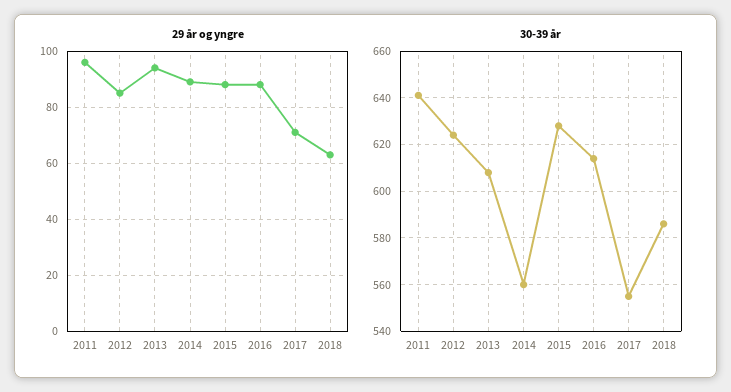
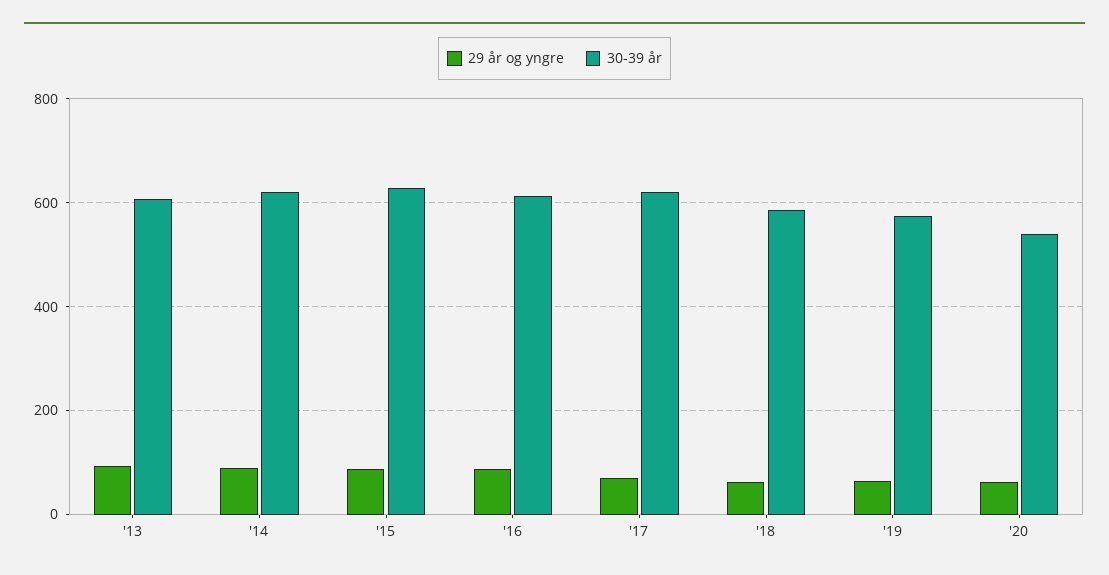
29 år og yngre, 2011: 95 -> none
29 år og yngre, 2012: 85 -> none
30-39 år, 2011: 640 -> none
30-39 år, 2012: 625 -> none
30-39 år, 2014: 560 -> 620
30-39 år, 2017: 555 -> 620
29 år og yngre, '19: none -> 60
30-39 år, '19: none -> 580
29 år og yngre, '20: none -> 60
30-39 år, '20: none -> 540

